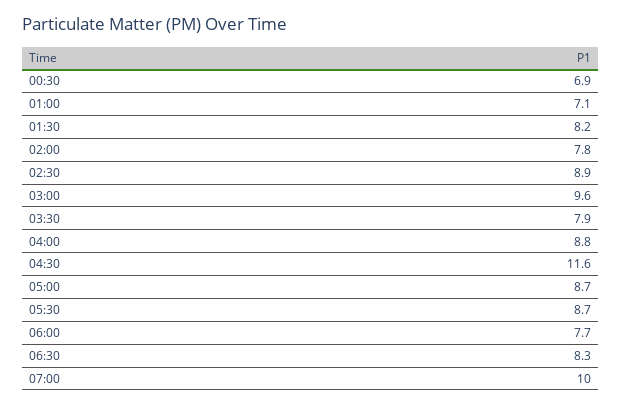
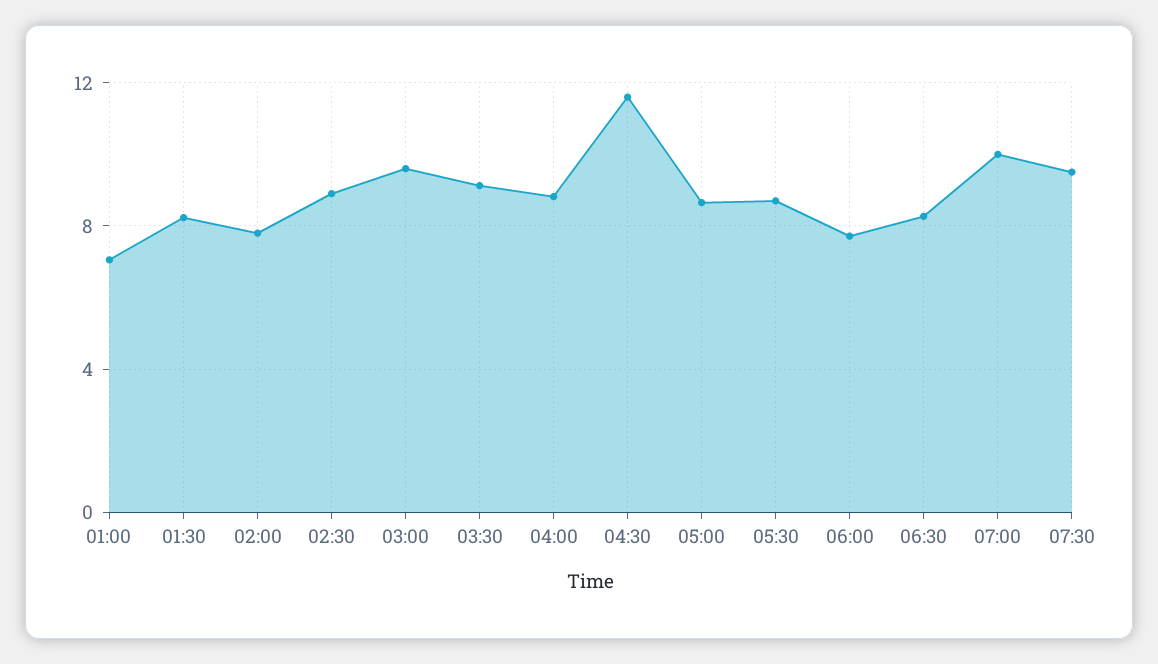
00:30: 6.9 -> none
03:30: 7.9 -> 9
07:30: none -> 9.5

